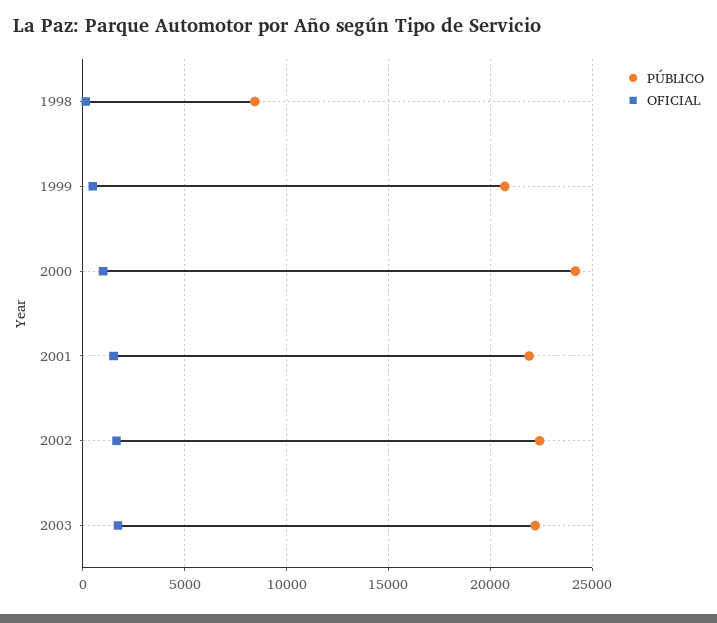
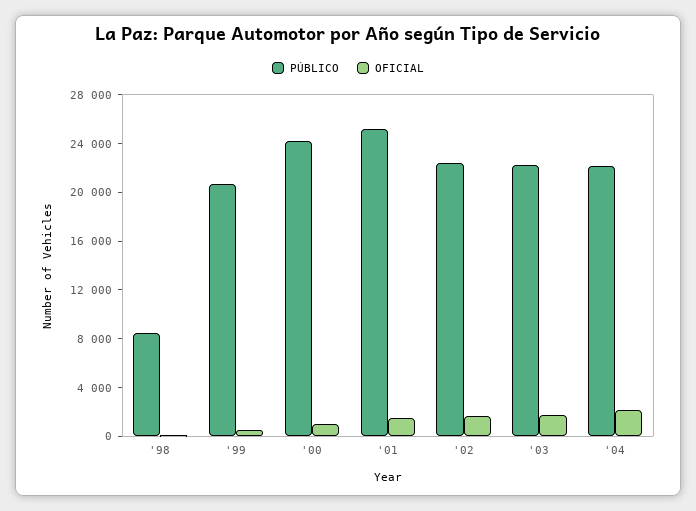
PÚBLICO, 2001: 22000 -> 25000
PÚBLICO, '04: none -> 22000
OFICIAL, '04: none -> 2000

